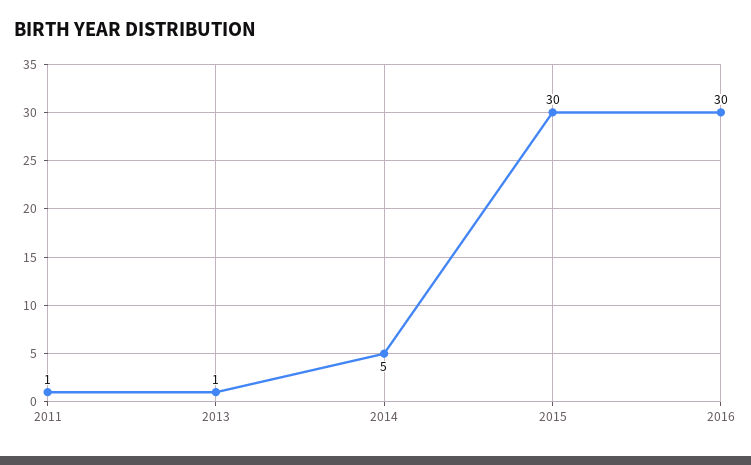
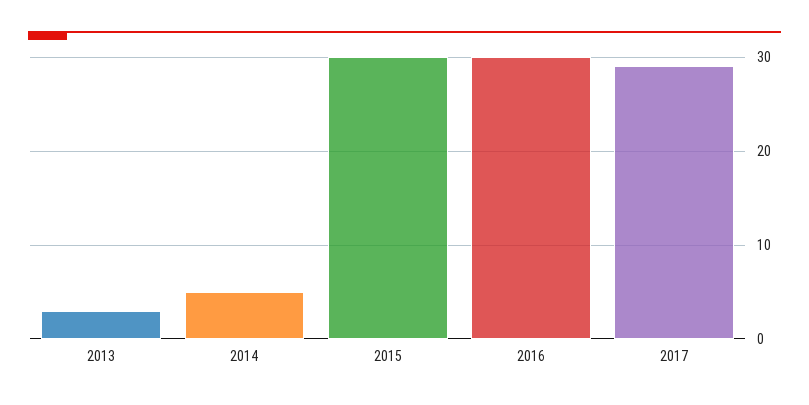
2011: 1 -> none
2013: 1 -> 3
2017: none -> 29

